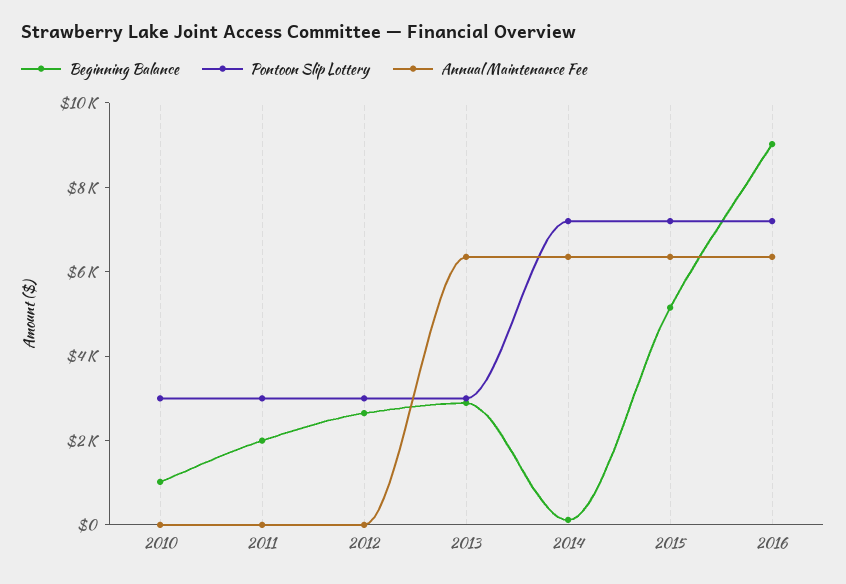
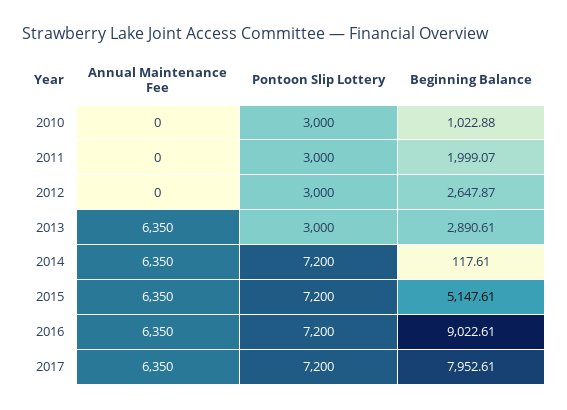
Annual Maintenance Fee, 2017: none -> 6350
Pontoon Slip Lottery, 2017: none -> 7200
Beginning Balance, 2017: none -> 7952.61

